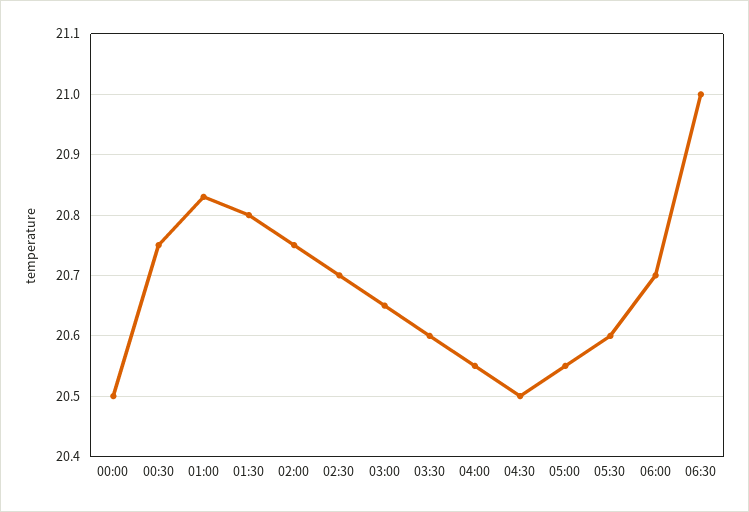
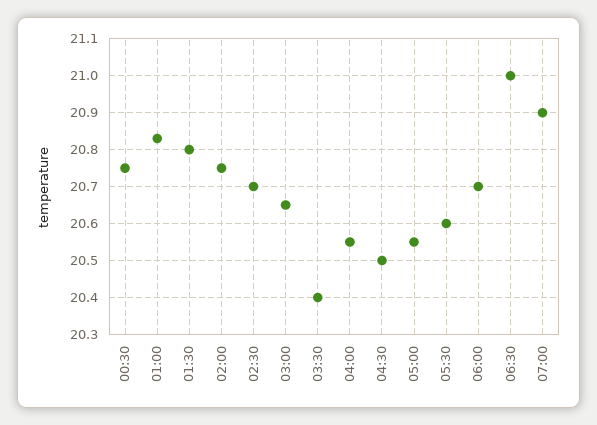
00:00: 20.5 -> none
03:30: 20.6 -> 20.4
07:00: none -> 20.9

